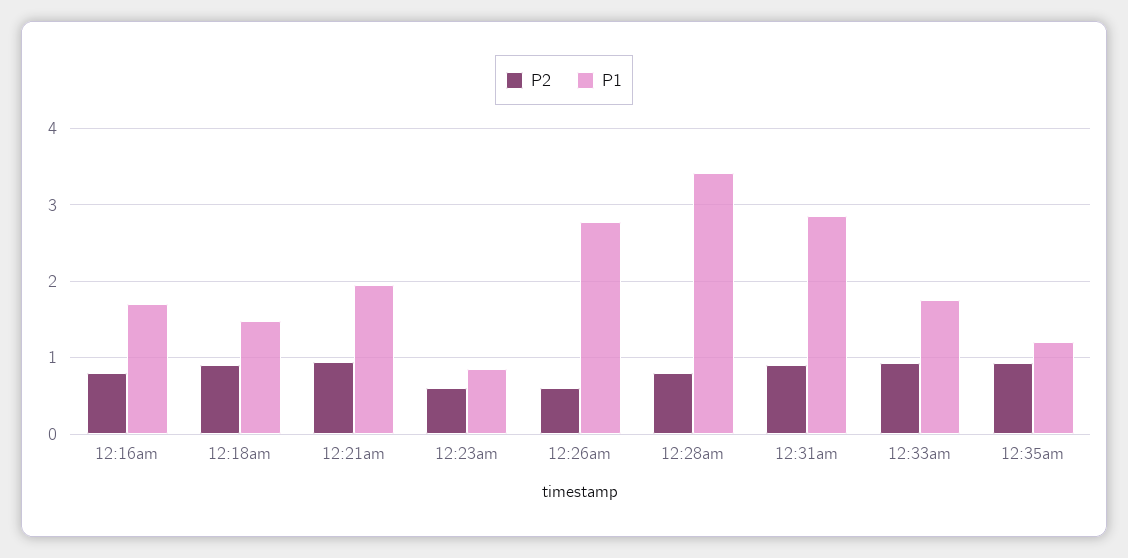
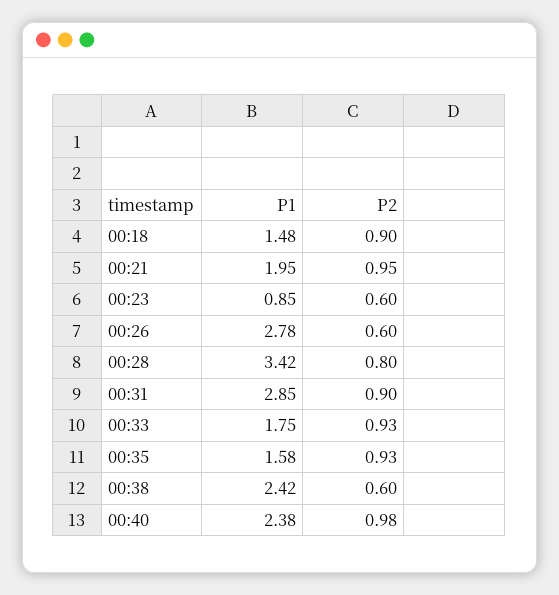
P2, 12:16am: 0.8 -> none
P1, 12:16am: 1.7 -> none
P1, 12:35am: 1.2 -> 1.58
P1, 00:38: none -> 2.42
P2, 00:38: none -> 0.6
P1, 00:40: none -> 2.38
P2, 00:40: none -> 0.98

